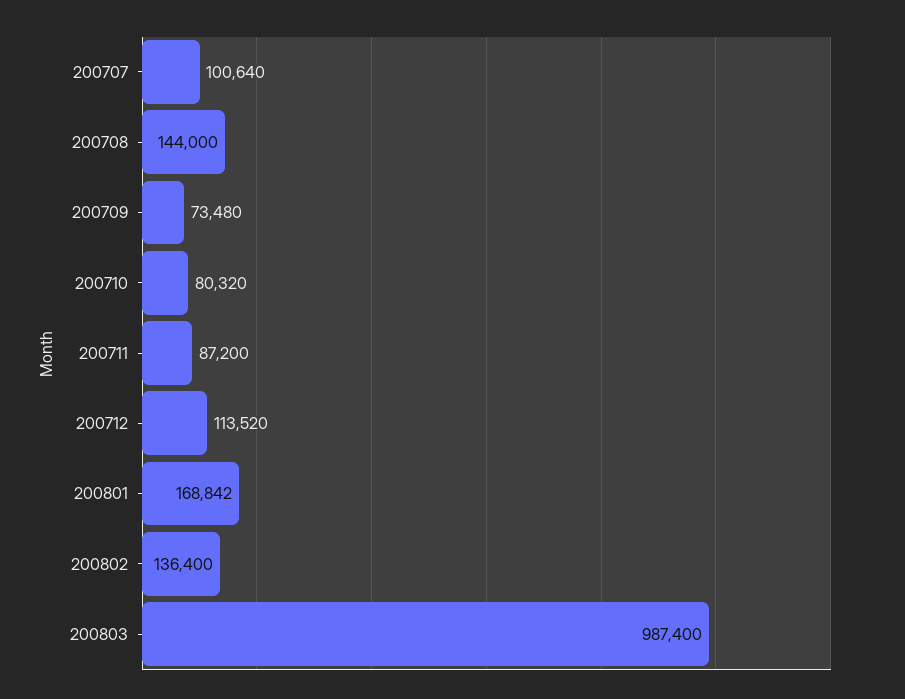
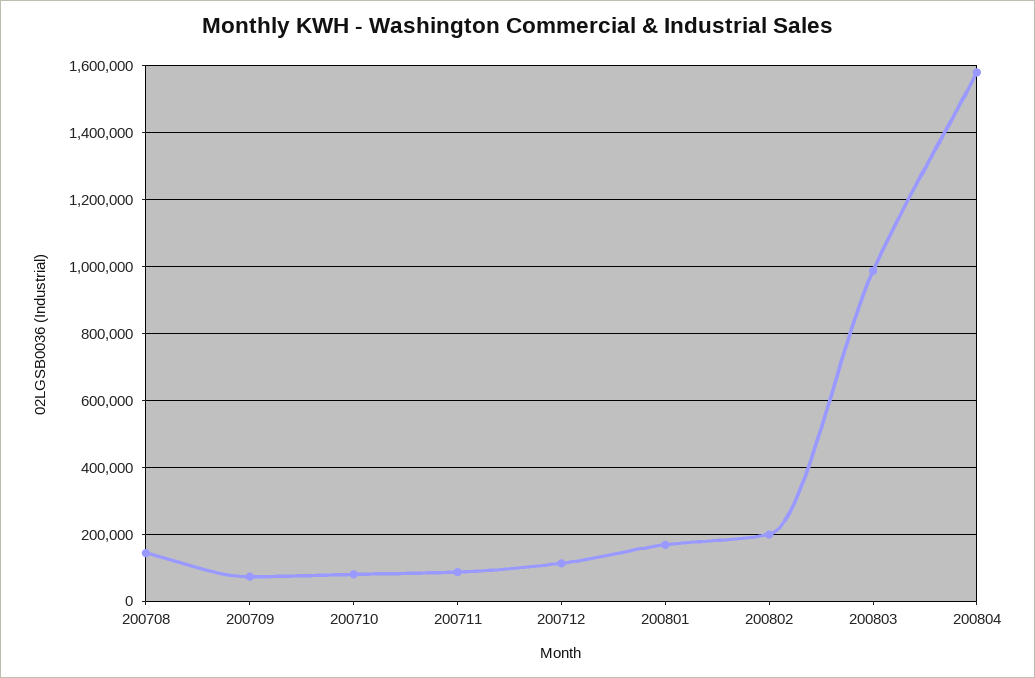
200707: 100640 -> none
200802: 136400 -> 200000
200804: none -> 1580000

